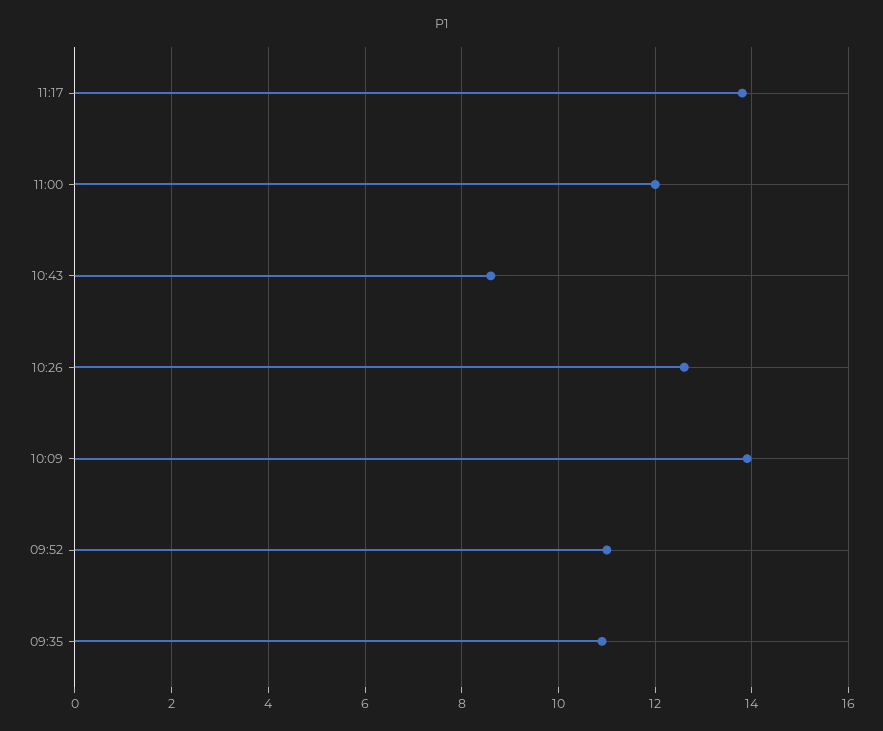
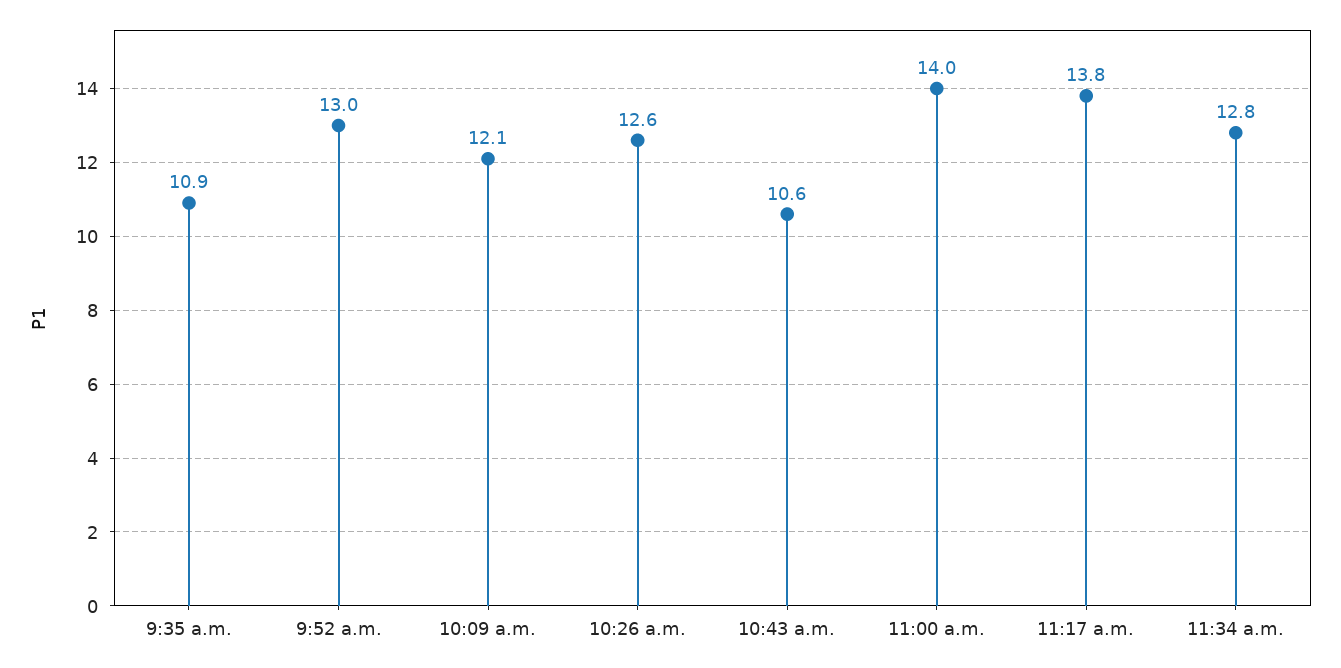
11:00: 12 -> 14
10:43: 8.5 -> 10.6
10:09: 14 -> 12.1
09:52: 11 -> 13
11:34 a.m.: none -> 12.8

